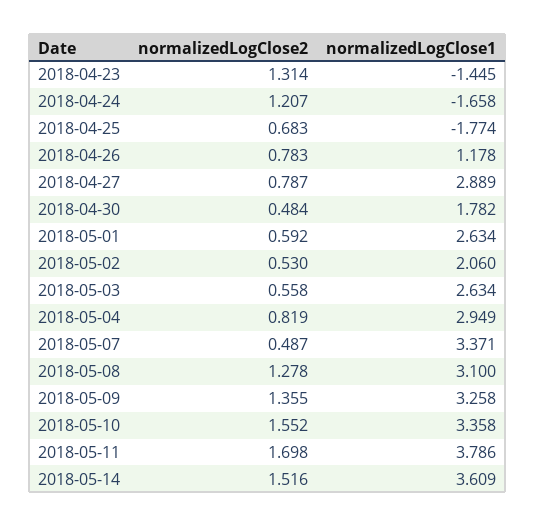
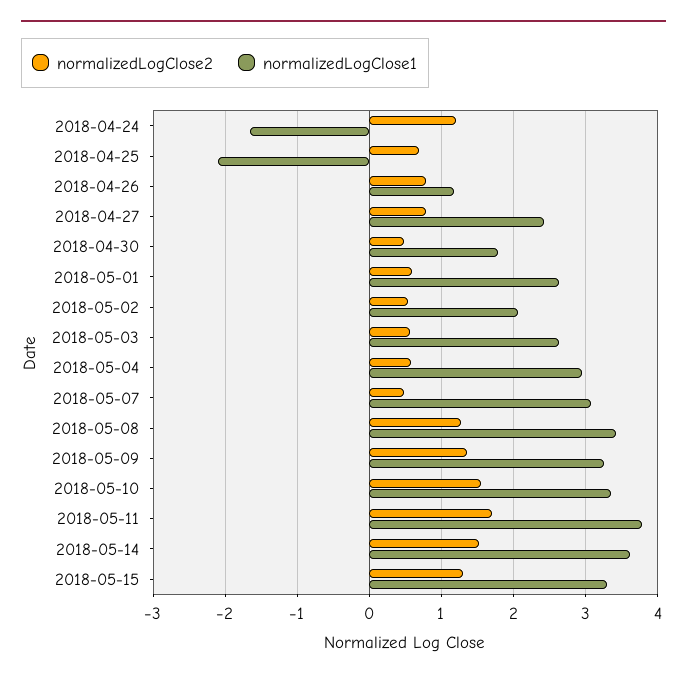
normalizedLogClose2, 2018-04-23: 1.314 -> none
normalizedLogClose1, 2018-04-23: -1.445 -> none
normalizedLogClose1, 2018-04-25: -1.774 -> -2.1
normalizedLogClose1, 2018-04-27: 2.889 -> 2.4
normalizedLogClose2, 2018-05-04: 0.819 -> 0.6
normalizedLogClose1, 2018-05-07: 3.371 -> 3.1
normalizedLogClose1, 2018-05-08: 3.1 -> 3.4
normalizedLogClose2, 2018-05-15: none -> 1.3
normalizedLogClose1, 2018-05-15: none -> 3.3

